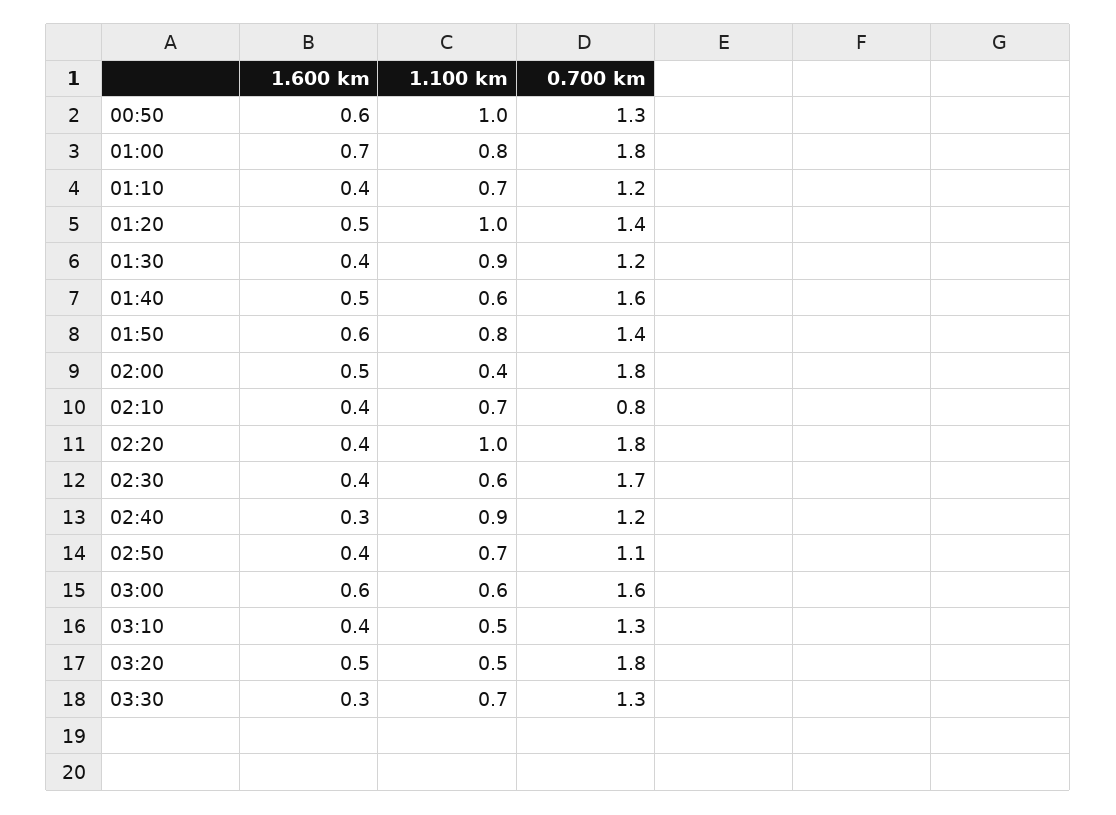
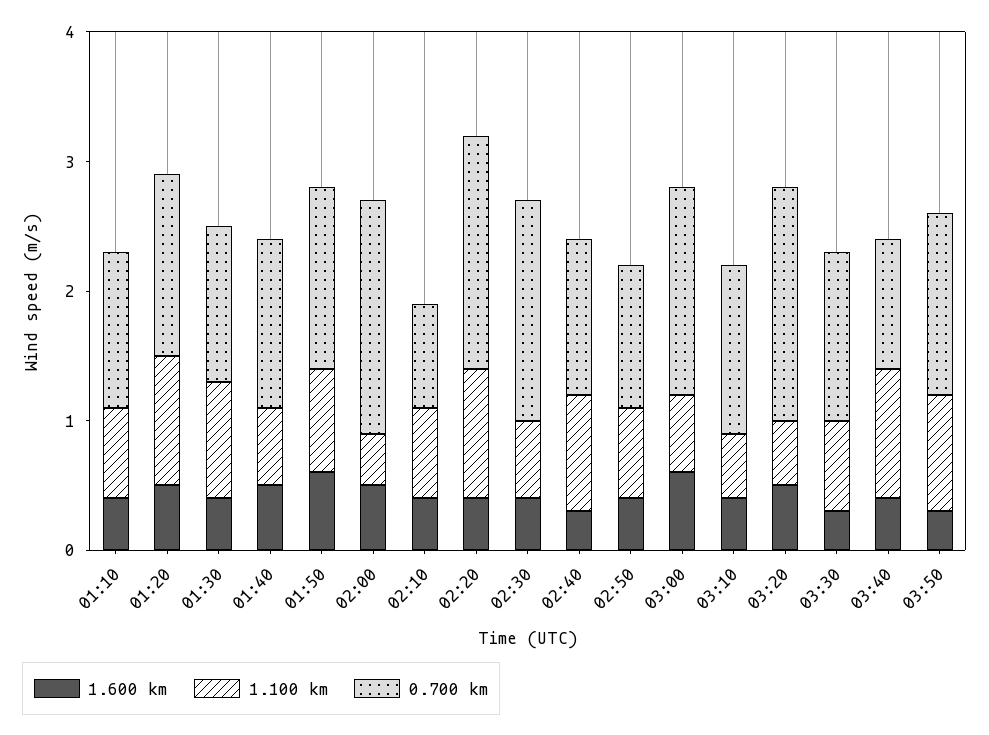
1.600 km, 00:50: 0.6 -> none
1.100 km, 00:50: 1 -> none
0.700 km, 00:50: 1.3 -> none
1.600 km, 01:00: 0.7 -> none
1.100 km, 01:00: 0.8 -> none
0.700 km, 01:00: 1.8 -> none
0.700 km, 01:40: 1.6 -> 1.3
1.600 km, 03:40: none -> 0.4
1.100 km, 03:40: none -> 1
0.700 km, 03:40: none -> 1
1.600 km, 03:50: none -> 0.3
1.100 km, 03:50: none -> 0.9
0.700 km, 03:50: none -> 1.4

